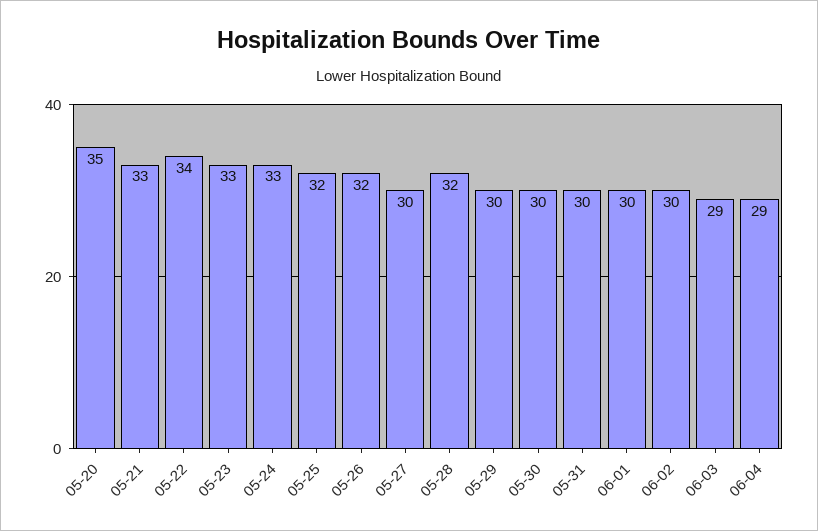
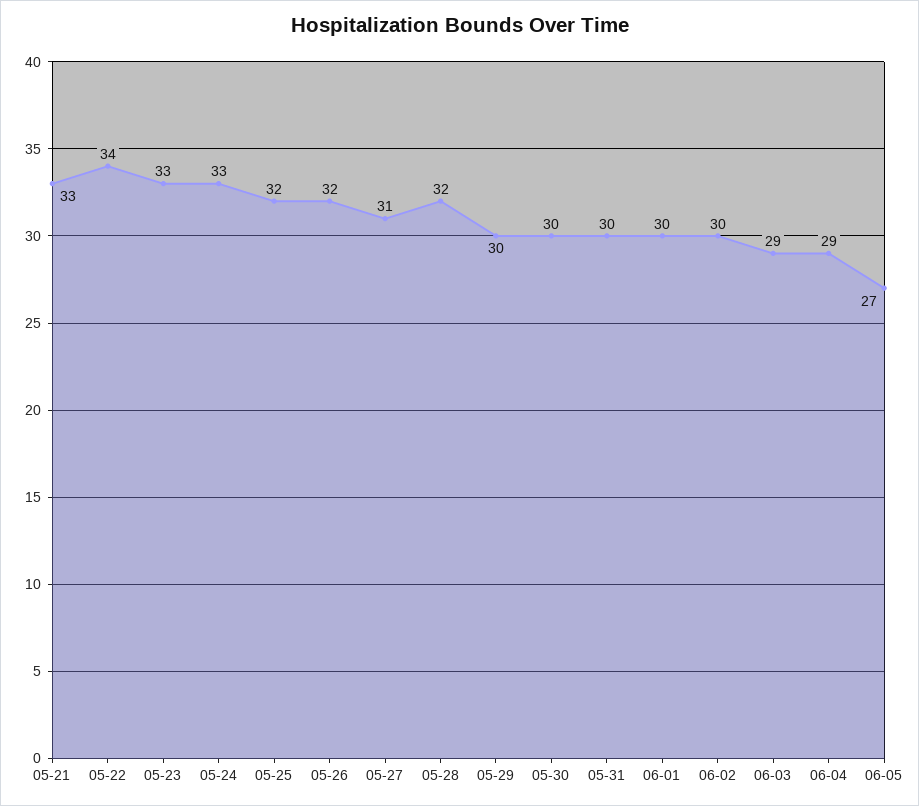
05-20: 35 -> none
05-27: 30 -> 31
06-05: none -> 27

